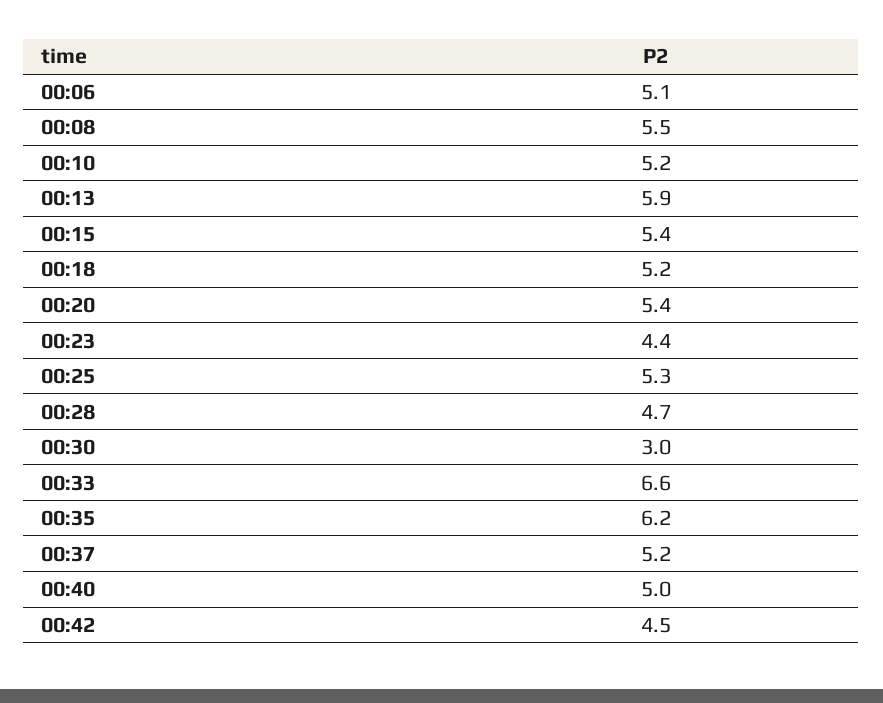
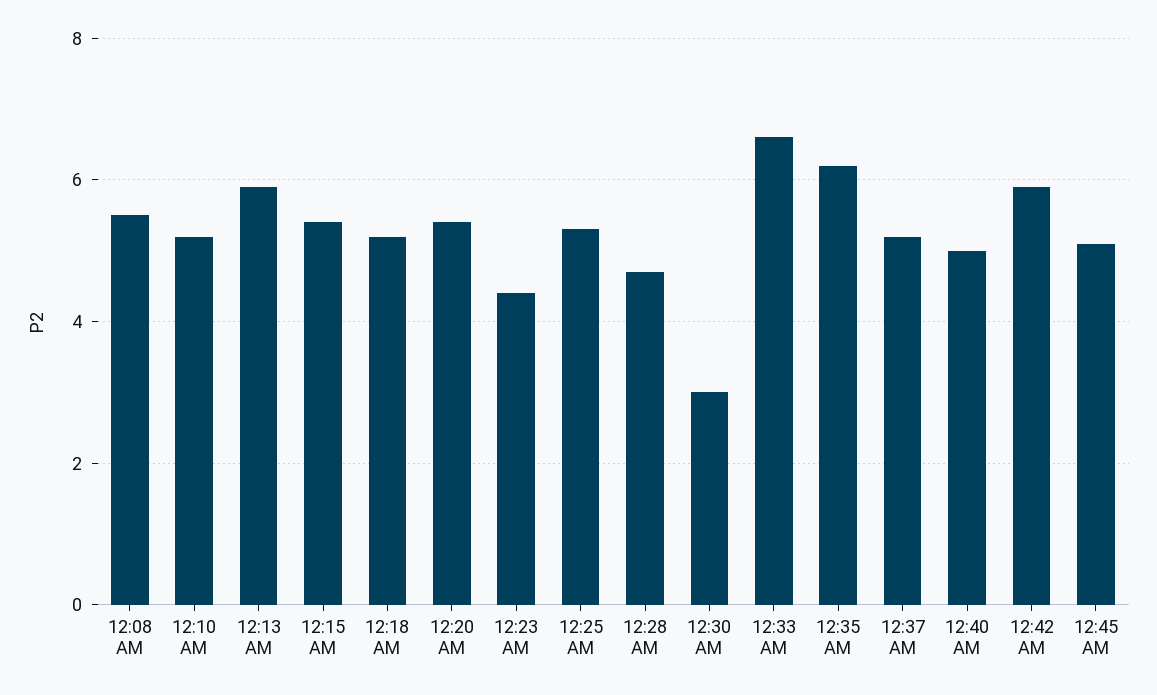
00:06: 5.1 -> none
00:42: 4.5 -> 6
12:45 AM: none -> 5

